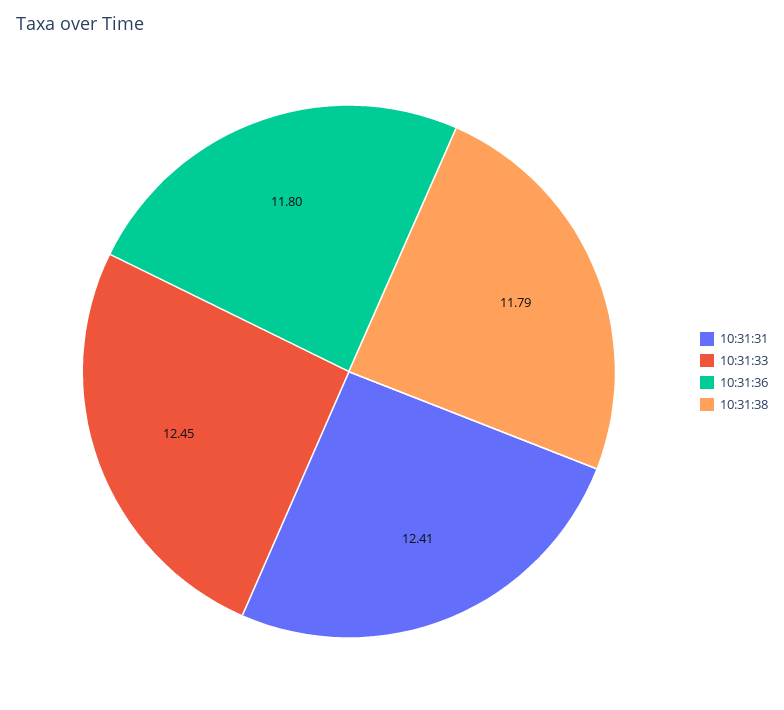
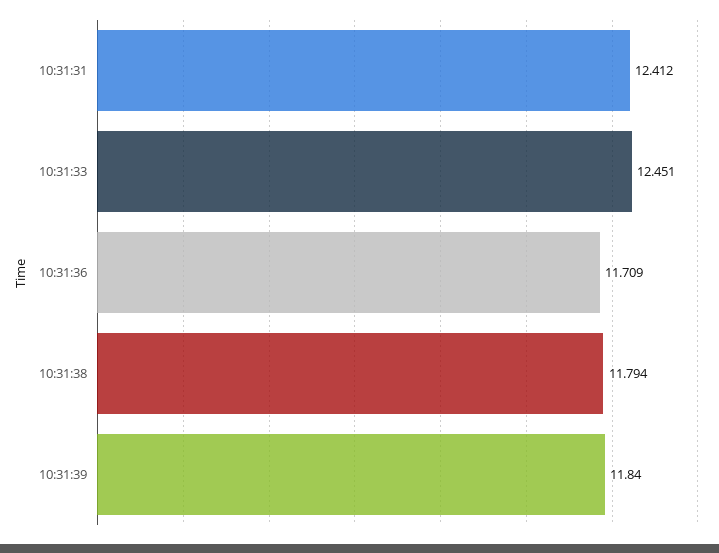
10:31:36: 11.8 -> 11.709
10:31:39: none -> 11.84

